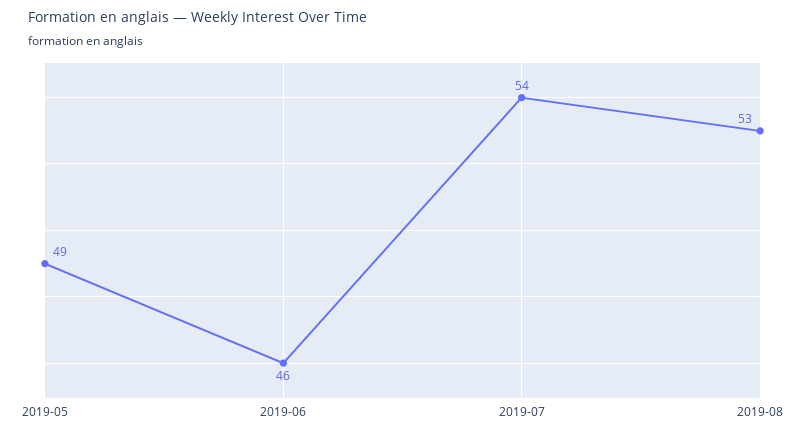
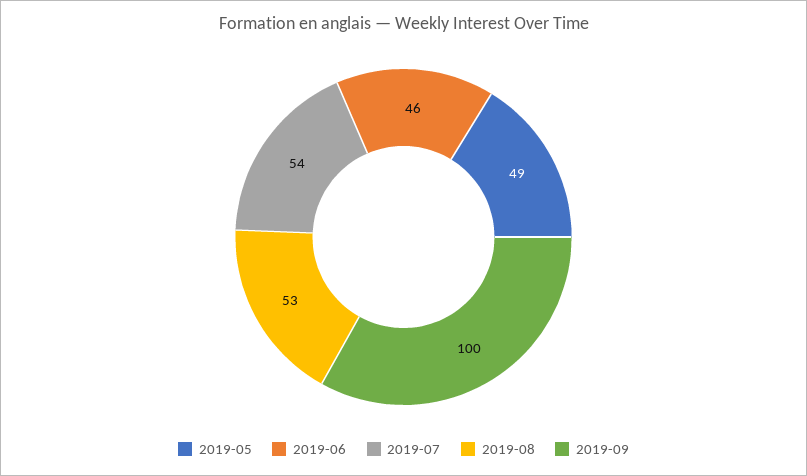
2019-09: none -> 100

